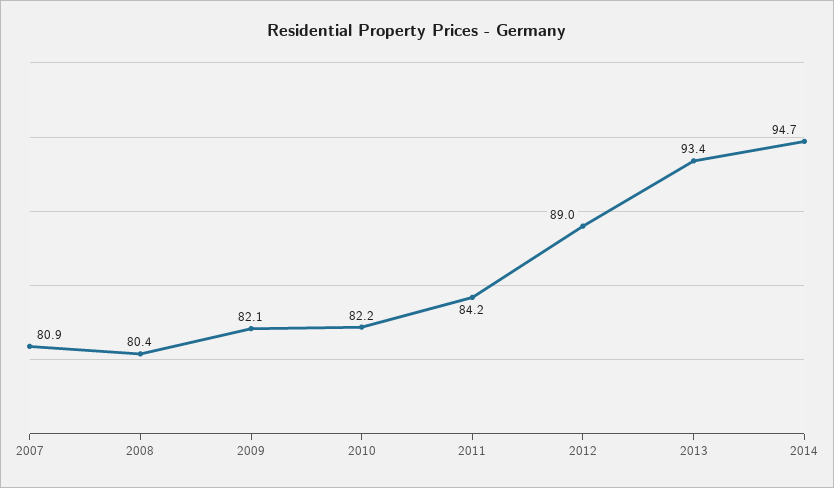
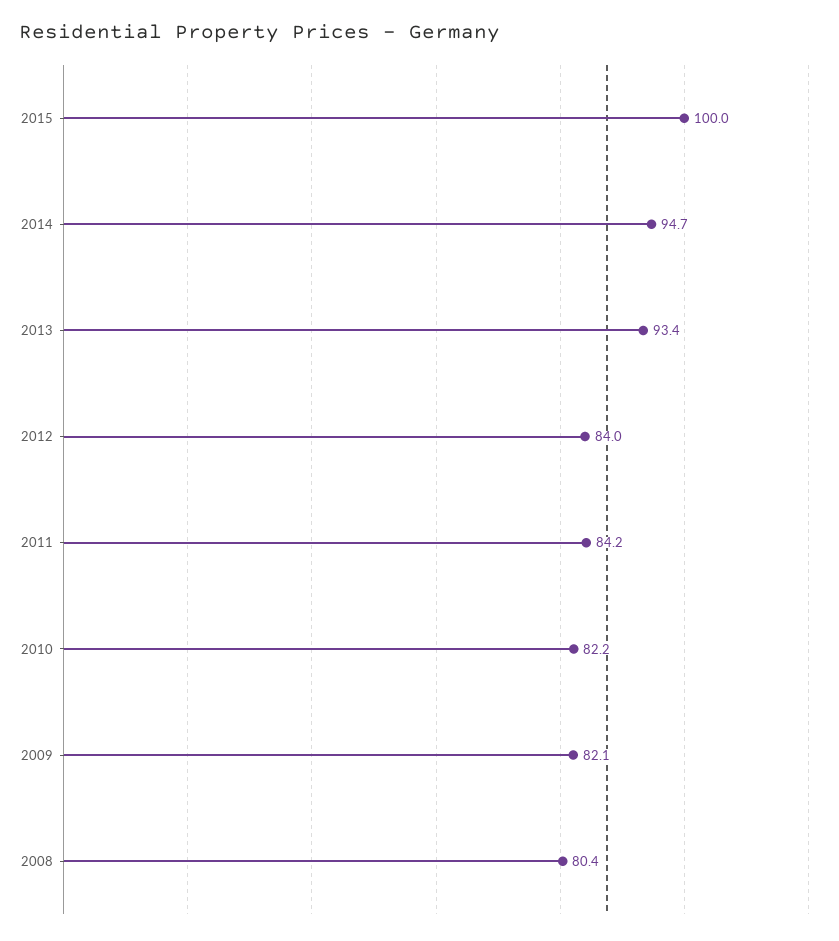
2007: 80.9 -> none
2012: 89 -> 84
2015: none -> 100

